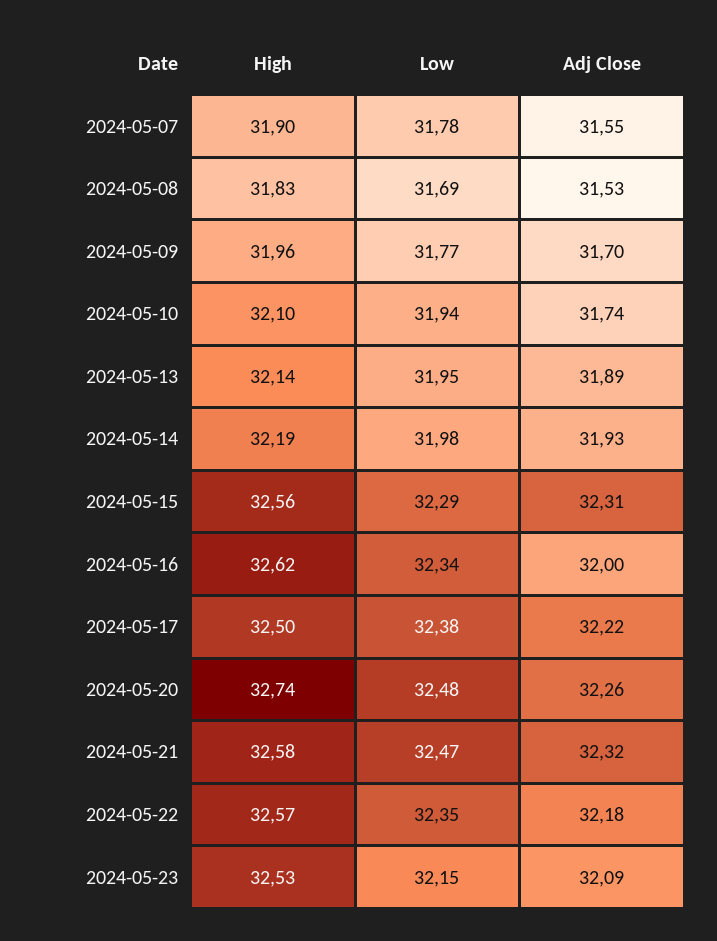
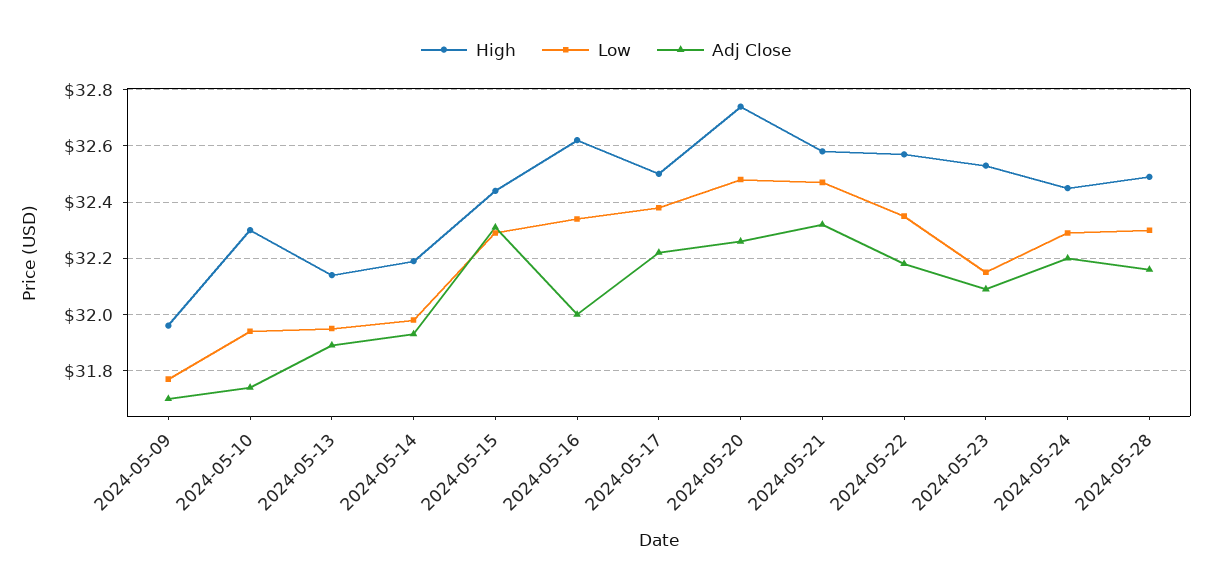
High, 2024-05-07: 31.9 -> none
Low, 2024-05-07: 31.78 -> none
Adj Close, 2024-05-07: 31.55 -> none
High, 2024-05-08: 31.83 -> none
Low, 2024-05-08: 31.69 -> none
Adj Close, 2024-05-08: 31.53 -> none
High, 2024-05-10: 32.1 -> 32.3
High, 2024-05-15: 32.56 -> 32.45
High, 2024-05-24: none -> 32.45
Low, 2024-05-24: none -> 32.3
Adj Close, 2024-05-24: none -> 32.2
High, 2024-05-28: none -> 32.5
Low, 2024-05-28: none -> 32.3
Adj Close, 2024-05-28: none -> 32.15

